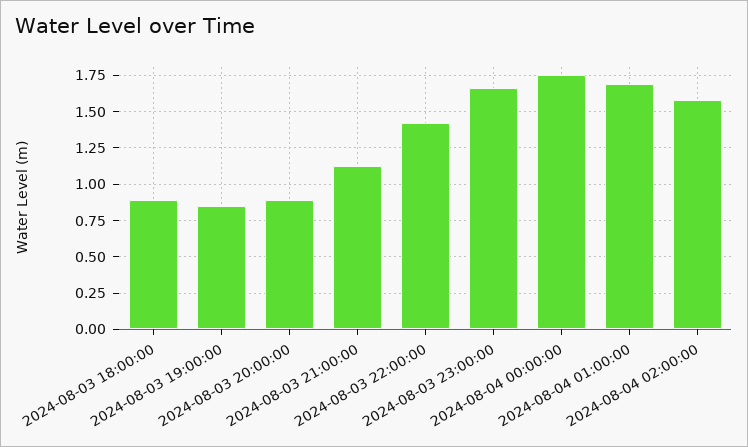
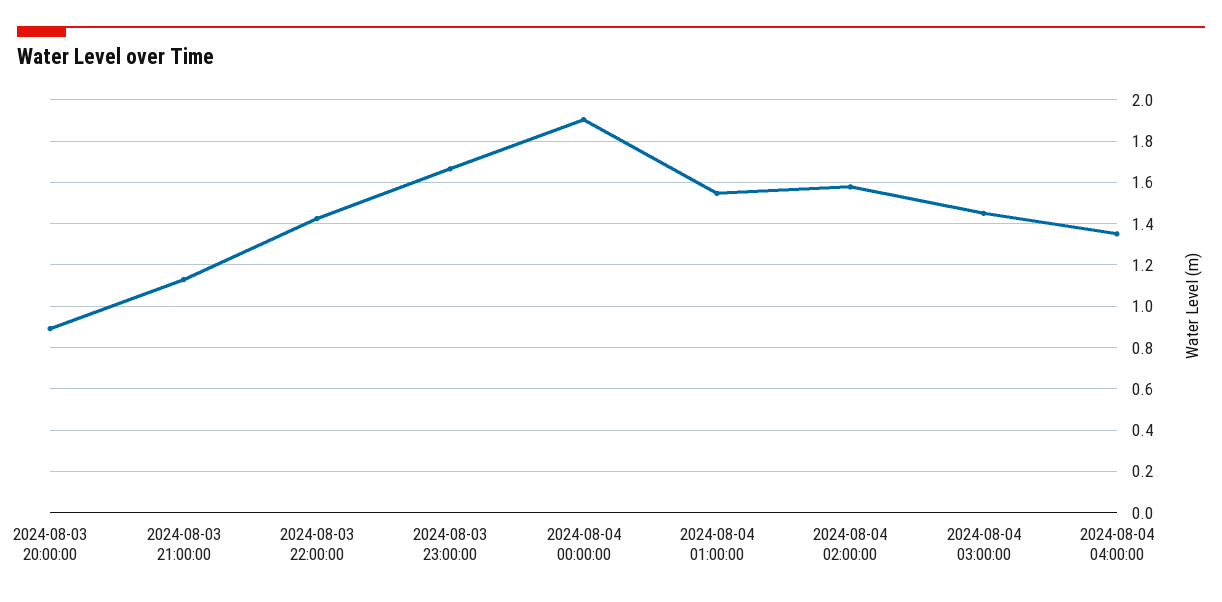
2024-08-03 18:00:00: 0.9 -> none
2024-08-03 19:00:00: 0.85 -> none
2024-08-04 00:00:00: 1.75 -> 1.9
2024-08-04 01:00:00: 1.7 -> 1.55
2024-08-04 03:00:00: none -> 1.45
2024-08-04 04:00:00: none -> 1.35

